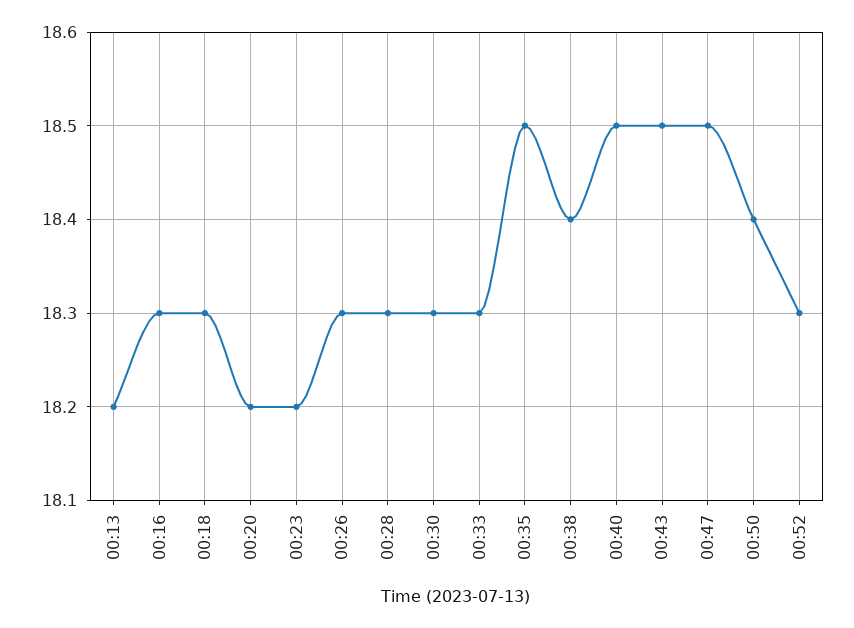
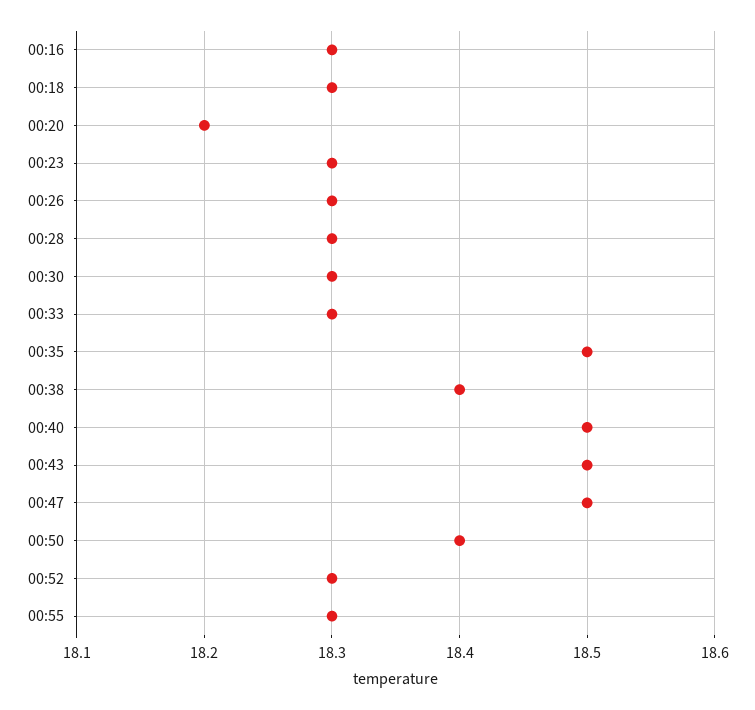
00:13: 18.2 -> none
00:23: 18.2 -> 18.3
00:55: none -> 18.3

